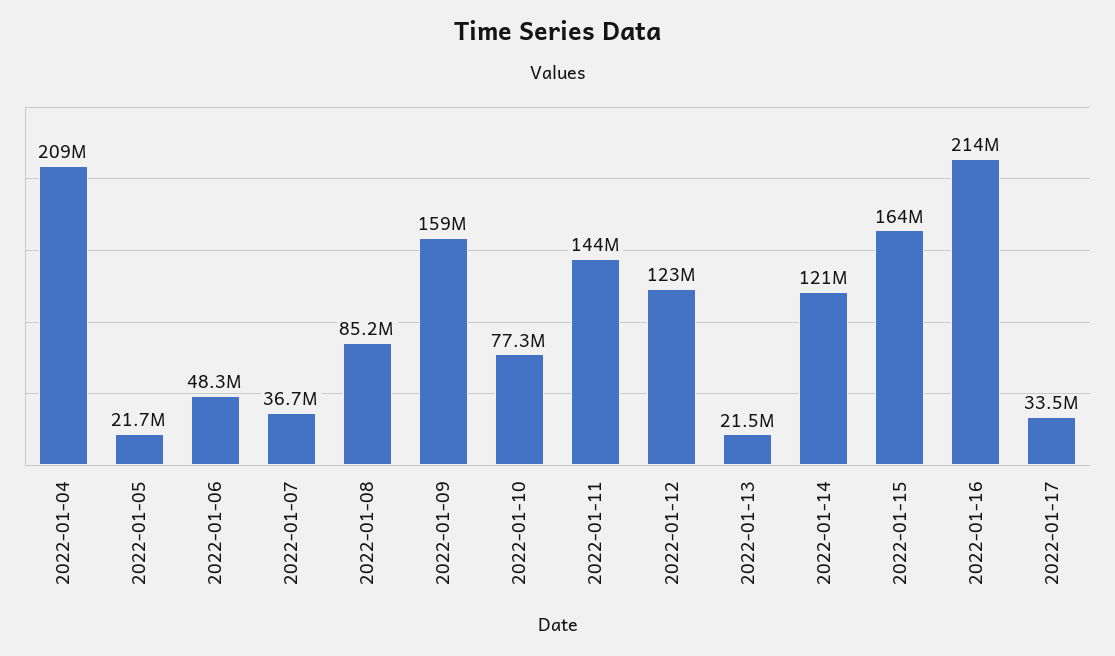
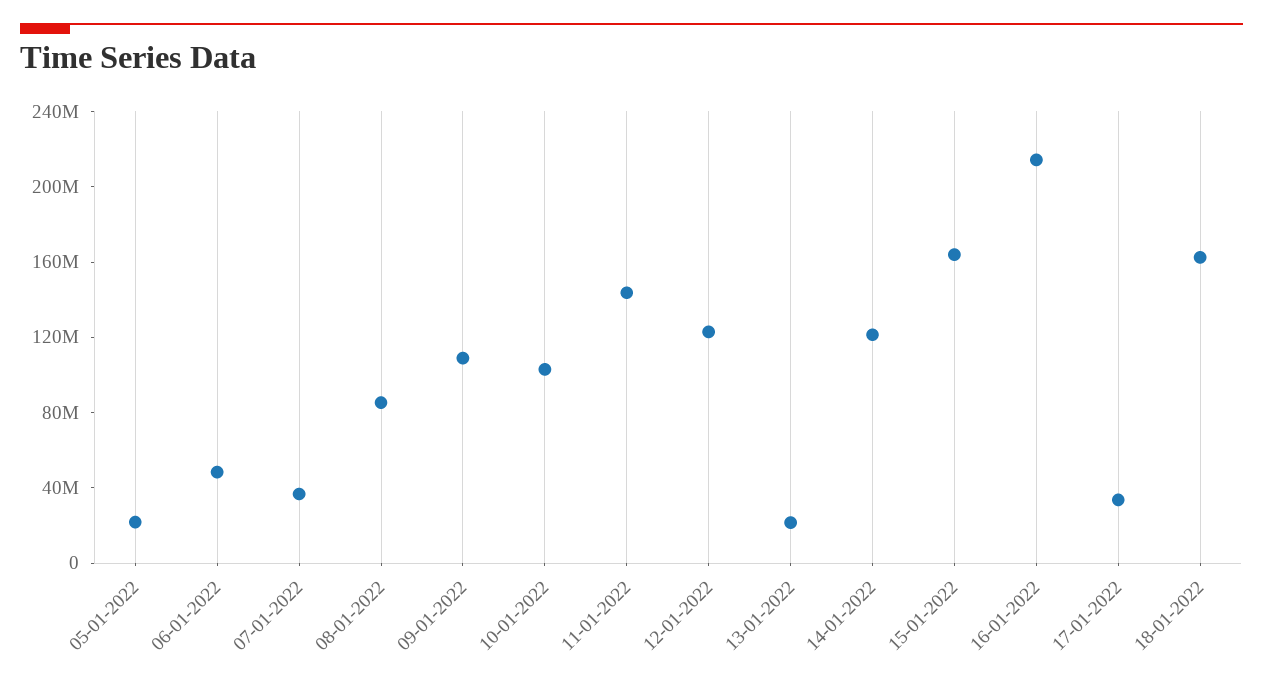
2022-01-04: 209000000 -> none
2022-01-09: 159000000 -> 110000000
2022-01-10: 77300000 -> 100000000
18-01-2022: none -> 160000000

